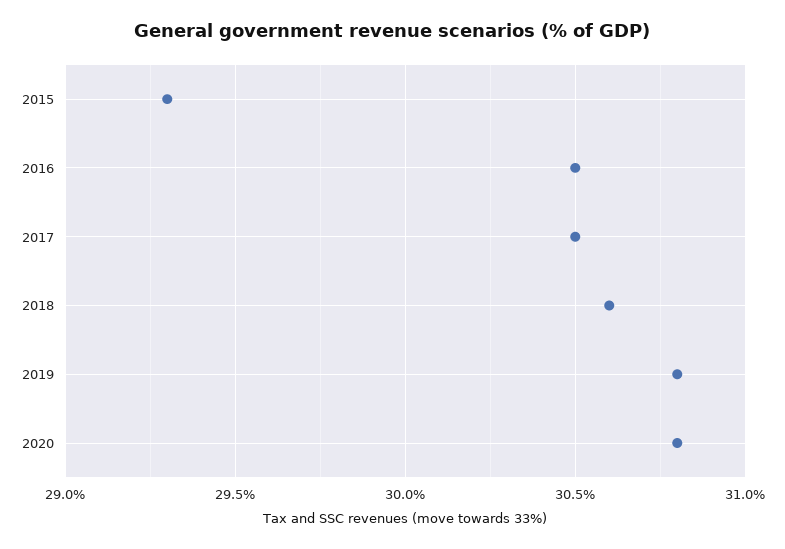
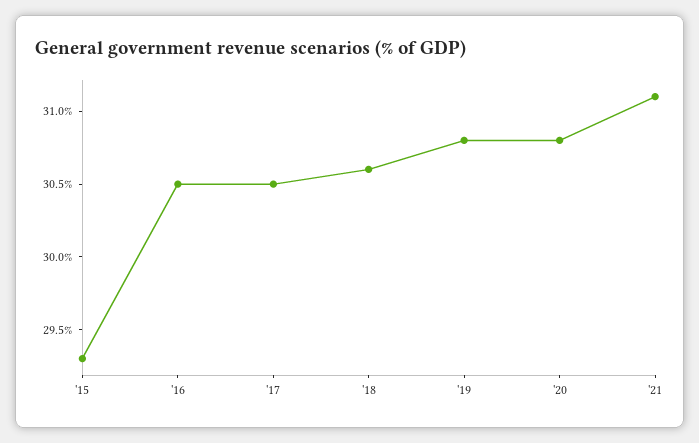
'21: none -> 31.1

